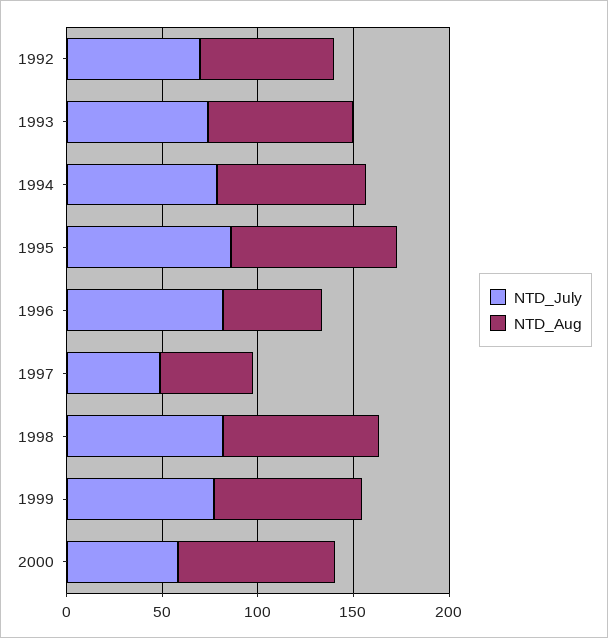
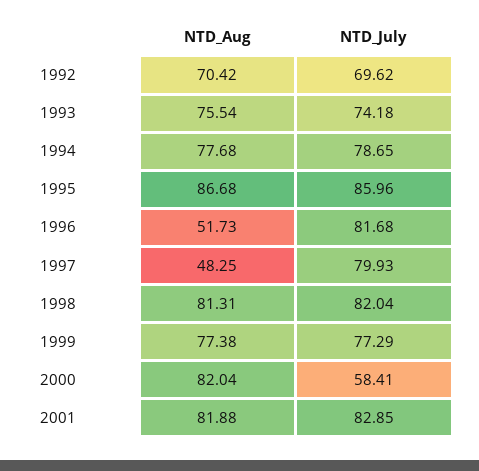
NTD_July, 1997: 50 -> 79.93
NTD_Aug, 2001: none -> 81.88
NTD_July, 2001: none -> 82.85

